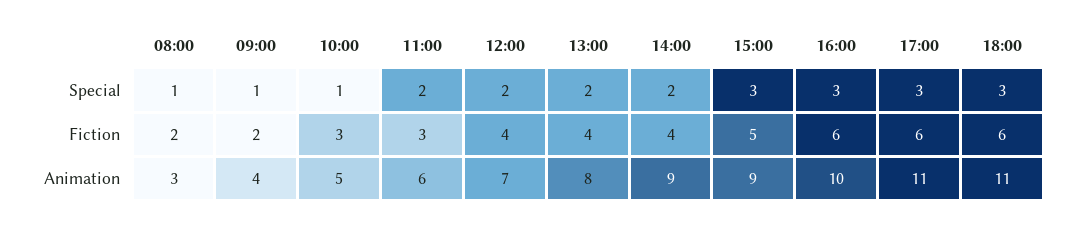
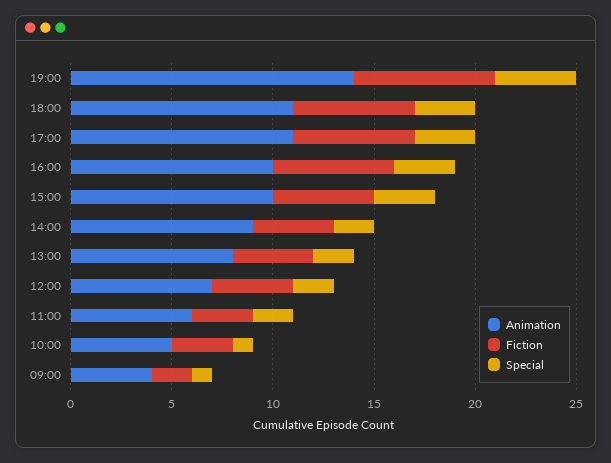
Special, 08:00: 1 -> none
Fiction, 08:00: 2 -> none
Animation, 08:00: 3 -> none
Animation, 15:00: 9 -> 10
Animation, 19:00: none -> 14
Fiction, 19:00: none -> 7
Special, 19:00: none -> 4

